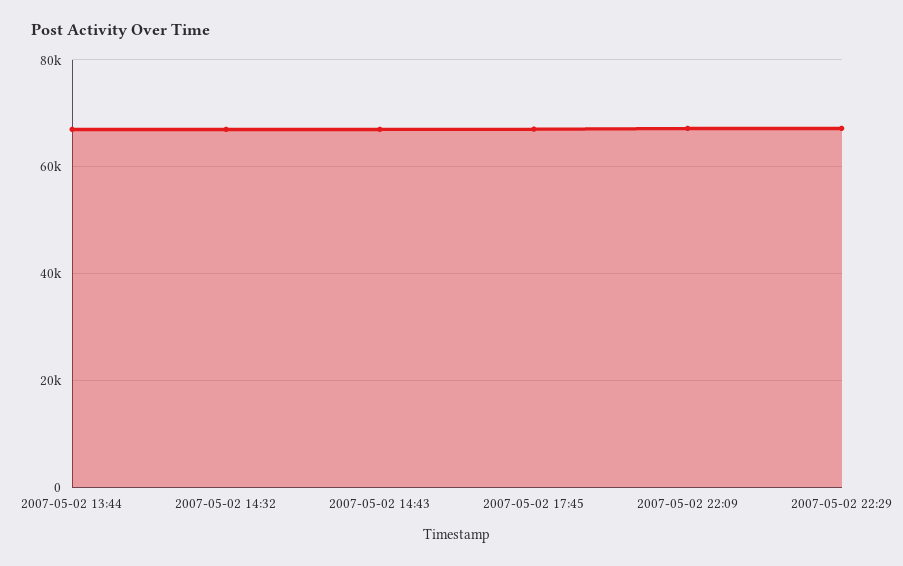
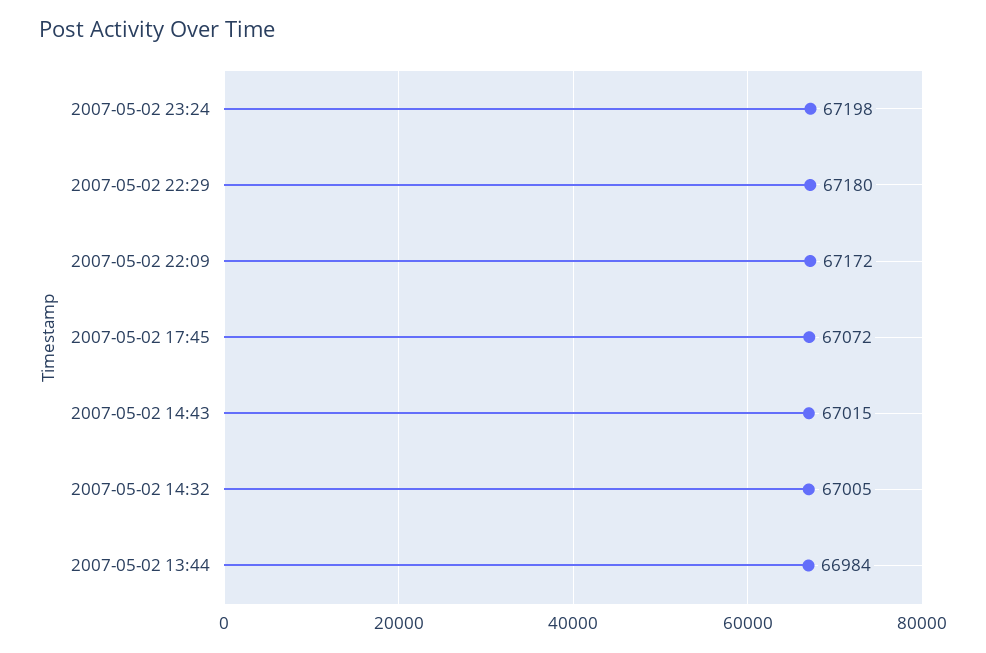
2007-05-02 23:24: none -> 67198

